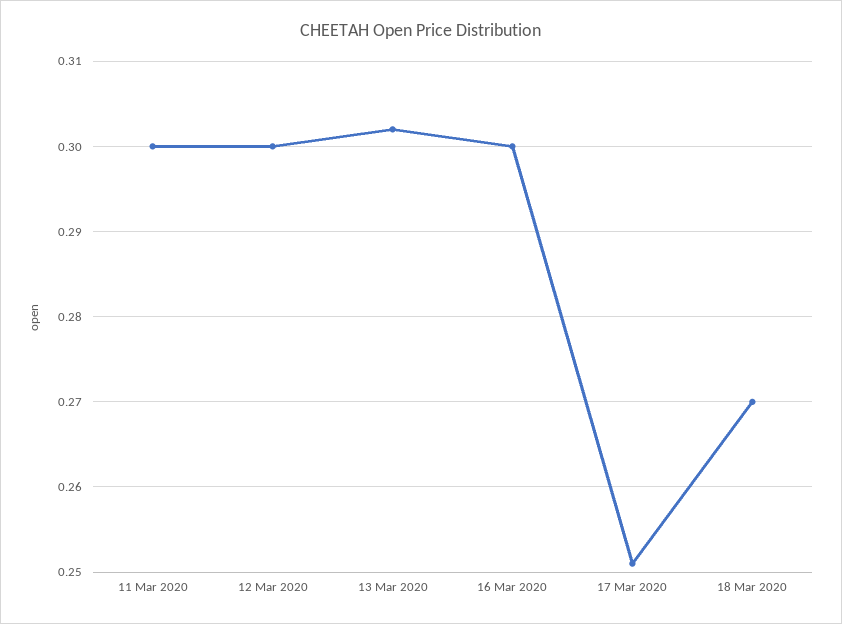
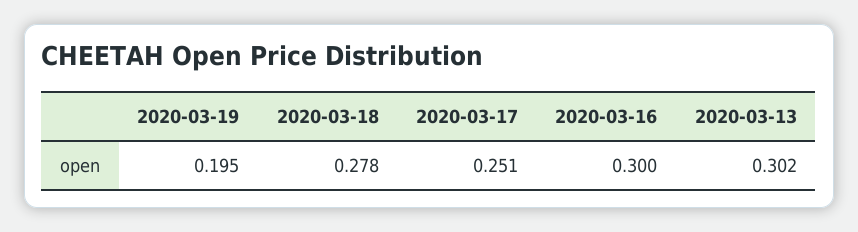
11 Mar 2020: 0.3 -> none
12 Mar 2020: 0.3 -> none
18 Mar 2020: 0.27 -> 0.278
2020-03-19: none -> 0.195

